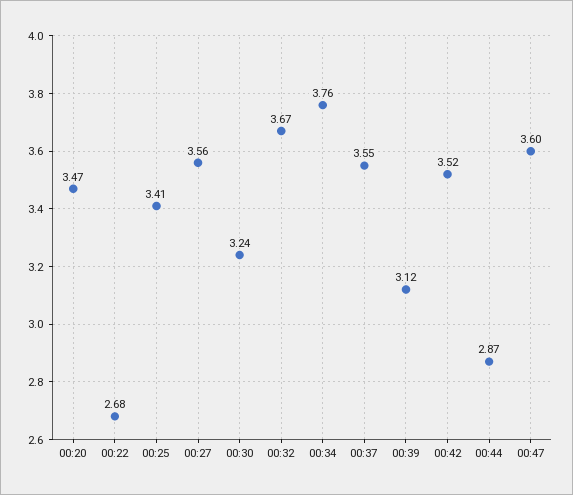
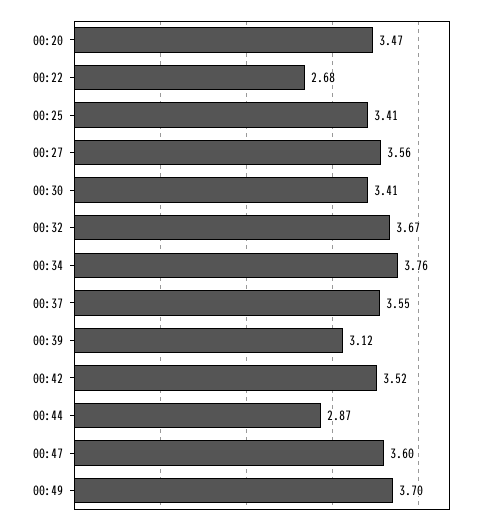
00:30: 3.24 -> 3.41
00:49: none -> 3.7

